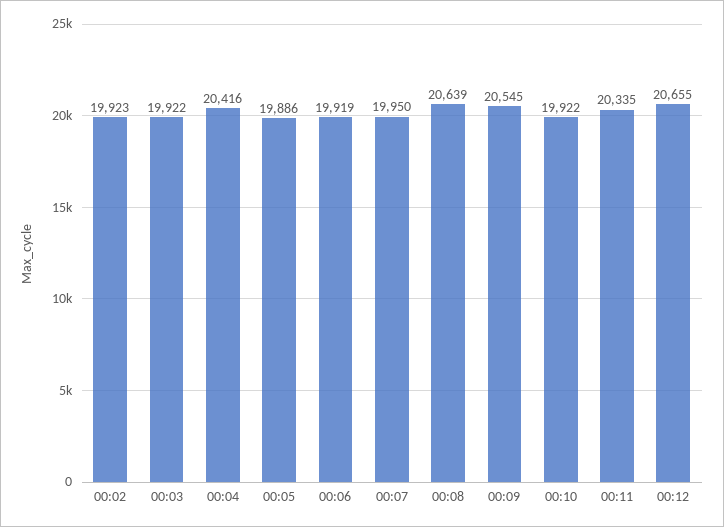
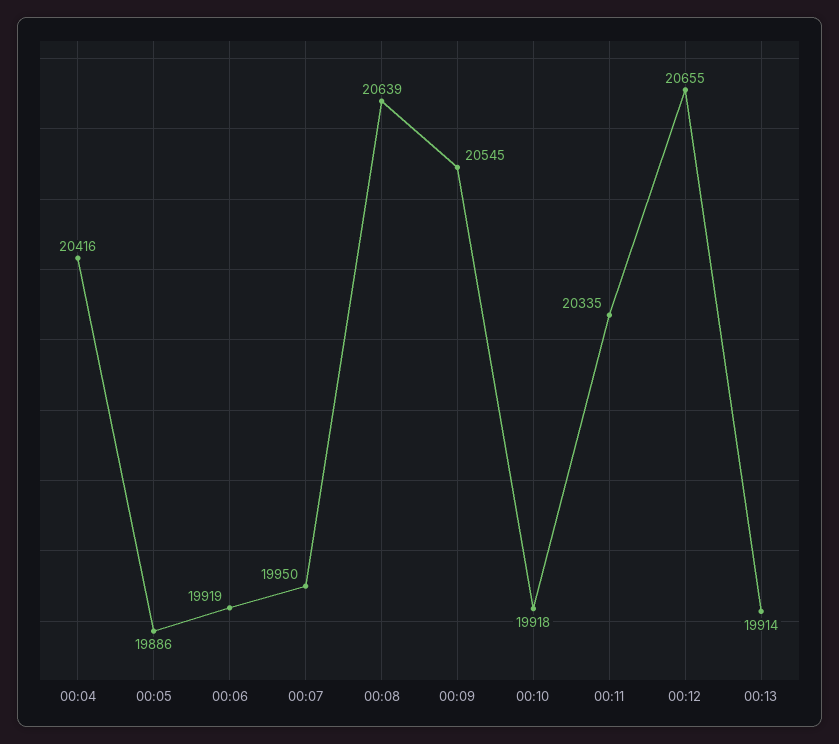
00:02: 19923 -> none
00:03: 19922 -> none
00:10: 19922 -> 19918
00:13: none -> 19914

